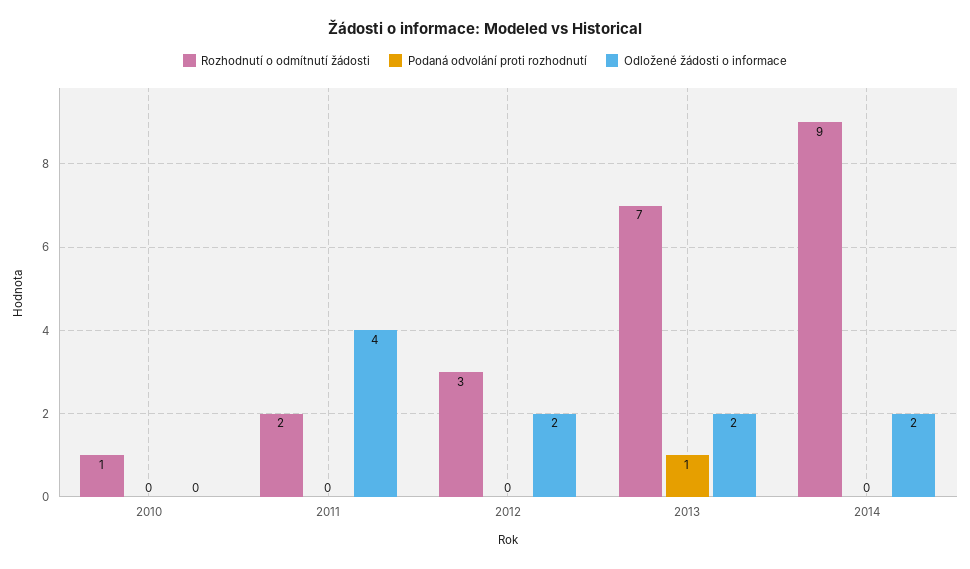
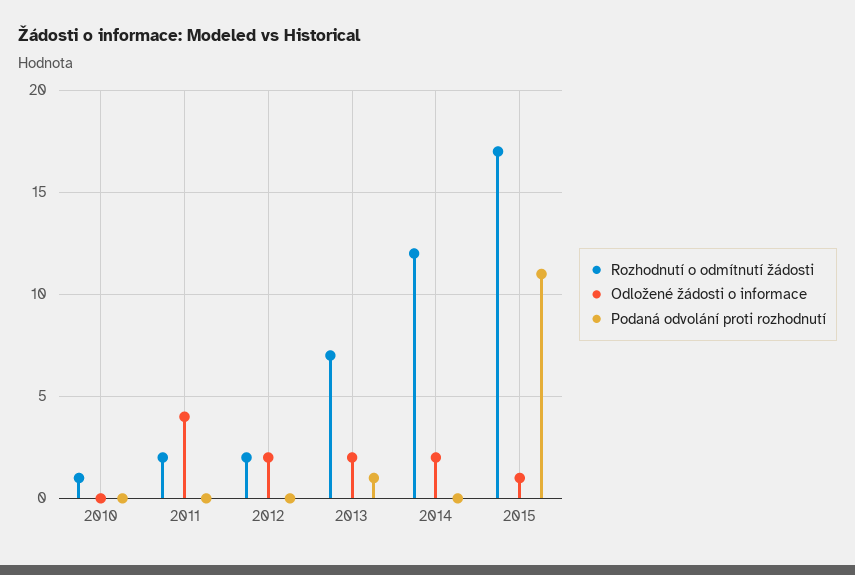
Rozhodnutí o odmítnutí žádosti, 2012: 3 -> 2
Rozhodnutí o odmítnutí žádosti, 2014: 9 -> 12
Rozhodnutí o odmítnutí žádosti, 2015: none -> 17
Odložené žádosti o informace, 2015: none -> 1
Podaná odvolání proti rozhodnutí, 2015: none -> 11

